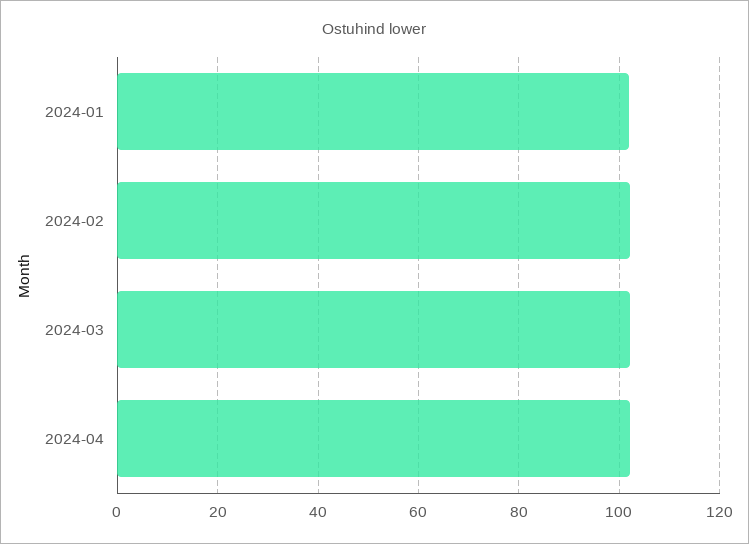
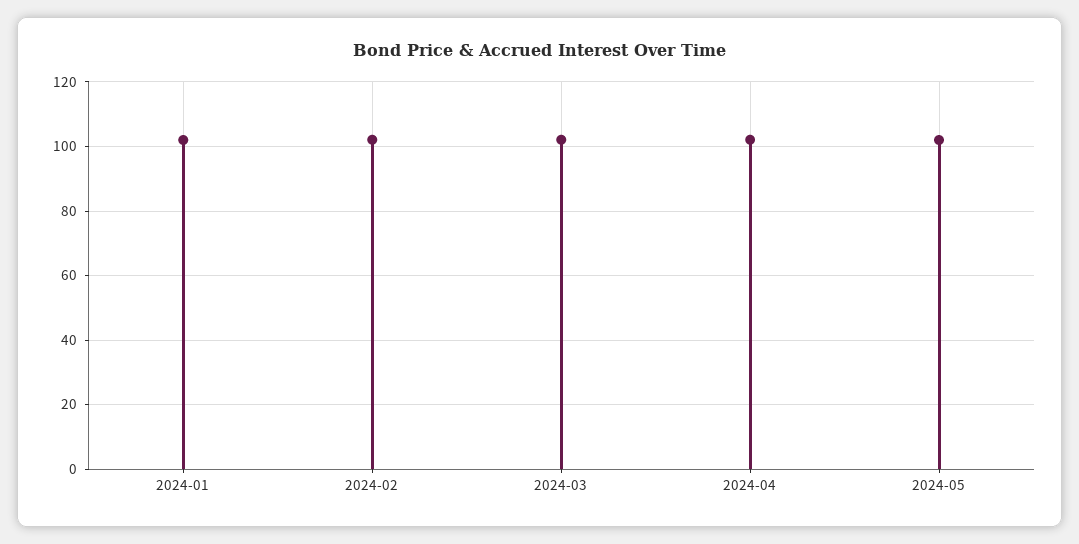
2024-05: none -> 102

